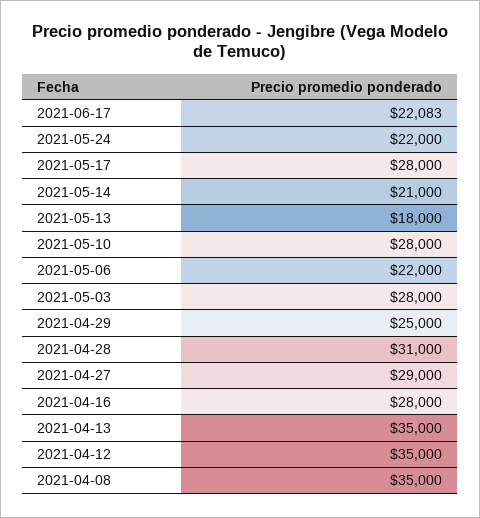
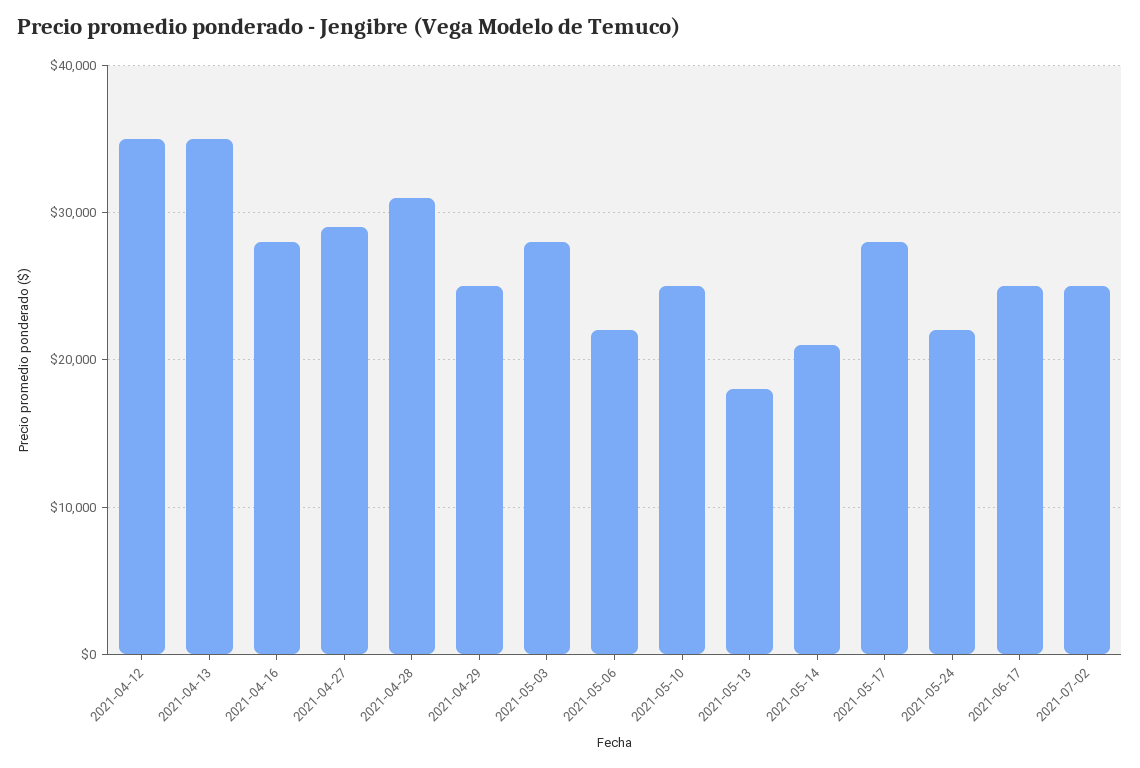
2021-06-17: 22083 -> 25000
2021-05-10: 28000 -> 25000
2021-04-08: 35000 -> none
2021-07-02: none -> 25000

